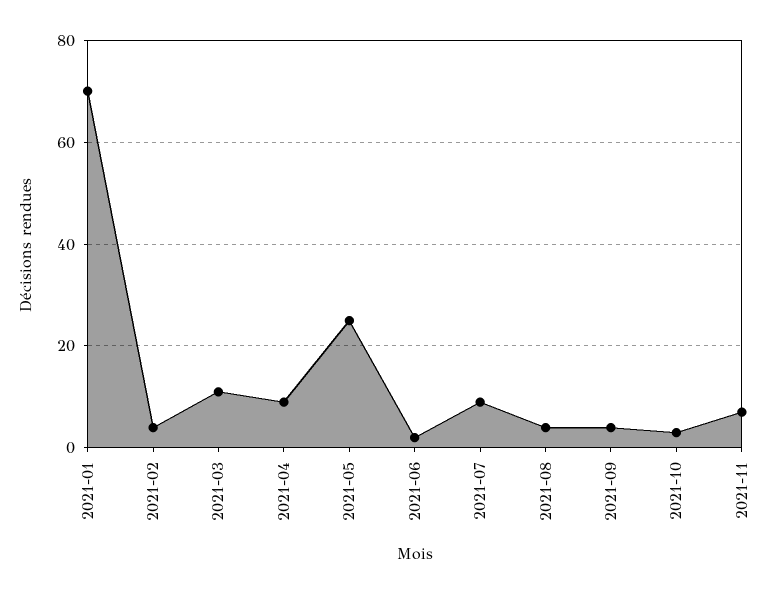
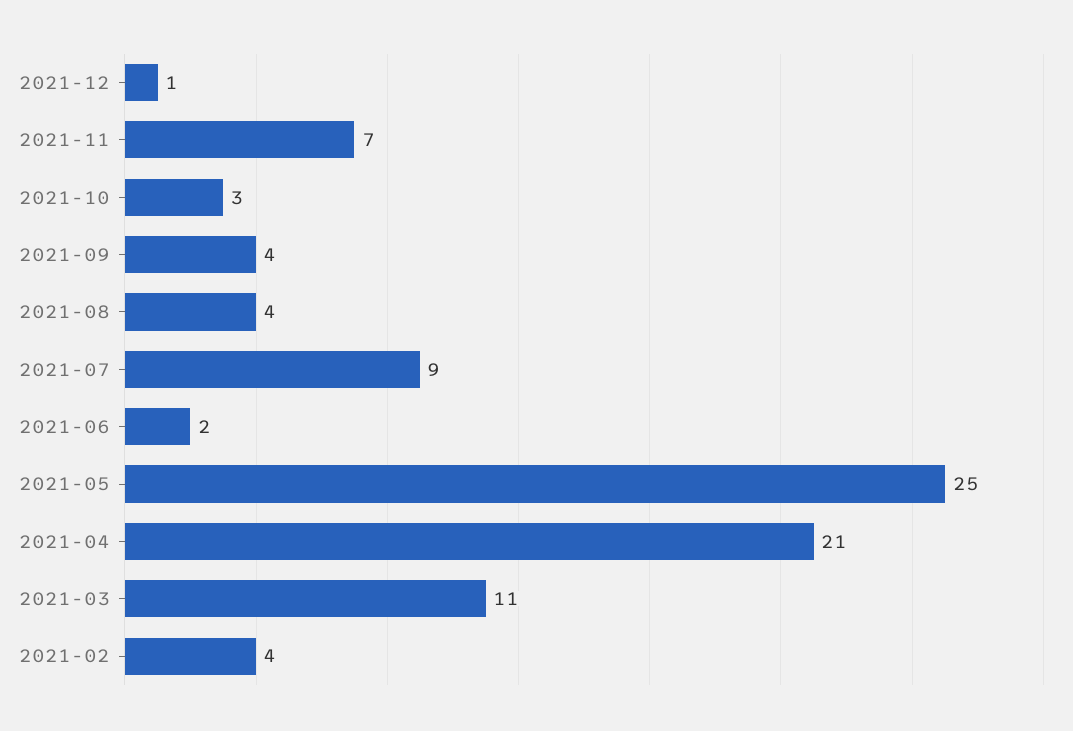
2021-01: 70 -> none
2021-04: 10 -> 21
2021-12: none -> 1

